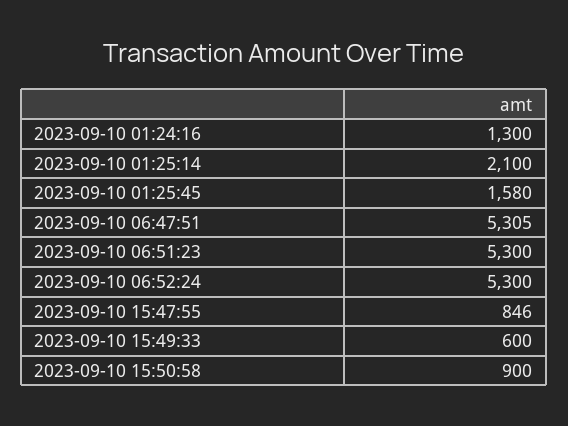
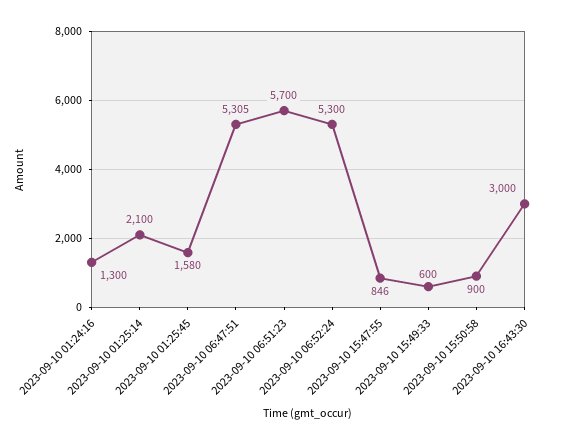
2023-09-10 06:51:23: 5300 -> 5700
2023-09-10 16:43:30: none -> 3000

